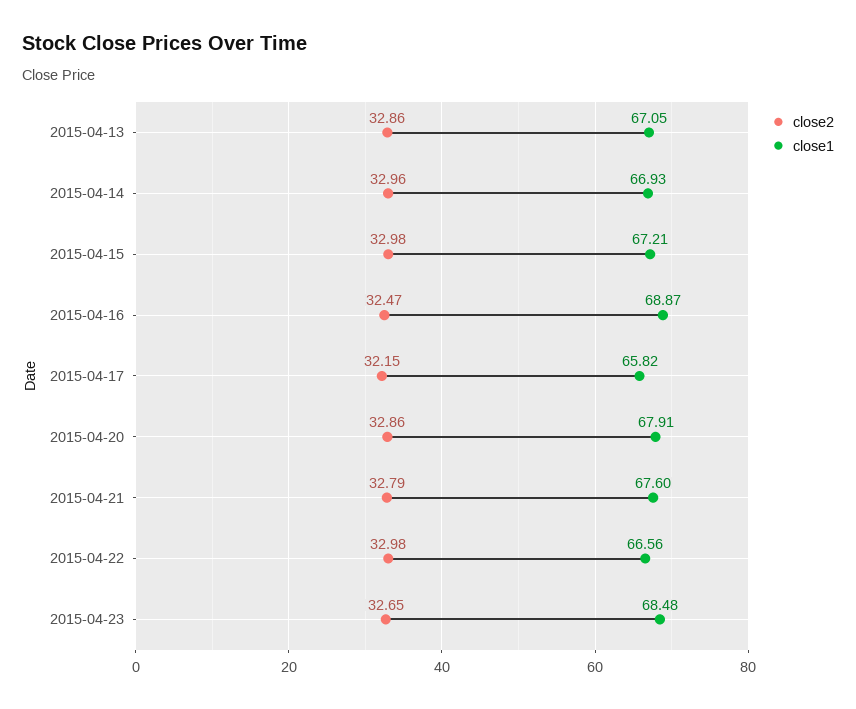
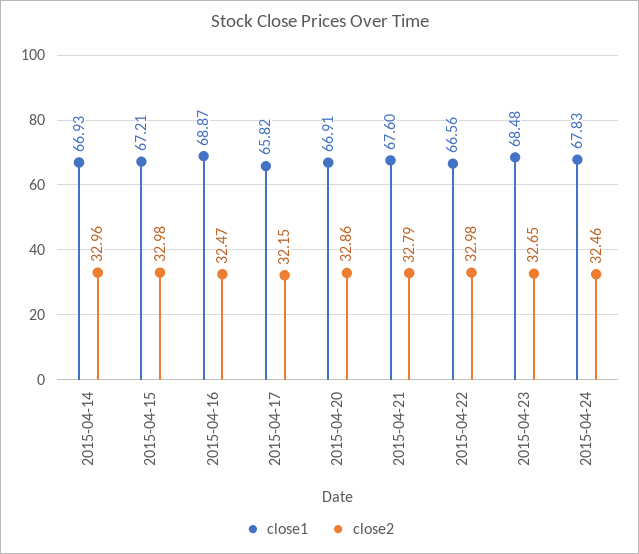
close2, 2015-04-13: 32.86 -> none
close1, 2015-04-13: 67.05 -> none
close1, 2015-04-20: 67.91 -> 66.91
close1, 2015-04-24: none -> 67.83
close2, 2015-04-24: none -> 32.46

